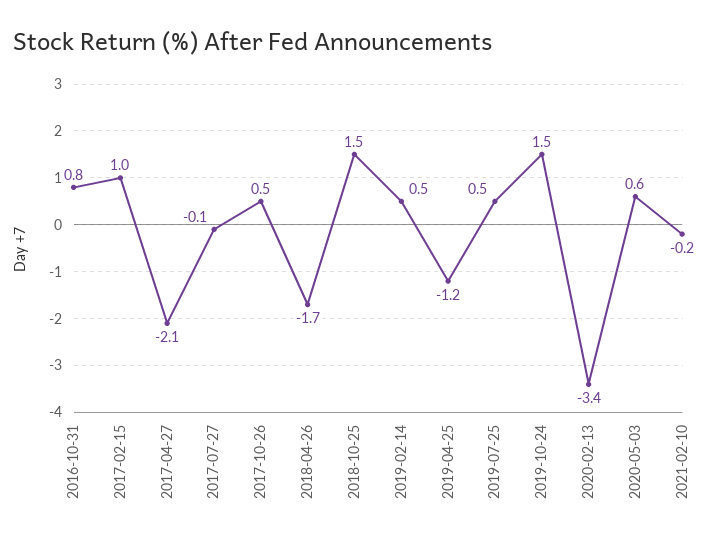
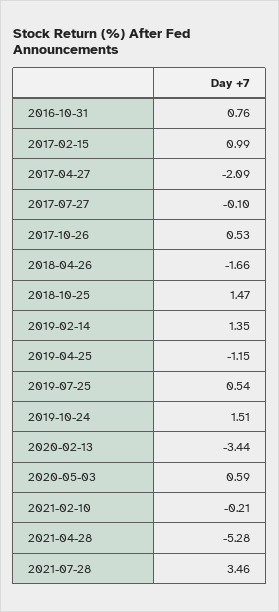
2019-02-14: 0.5 -> 1.35
2021-04-28: none -> -5.28
2021-07-28: none -> 3.46

